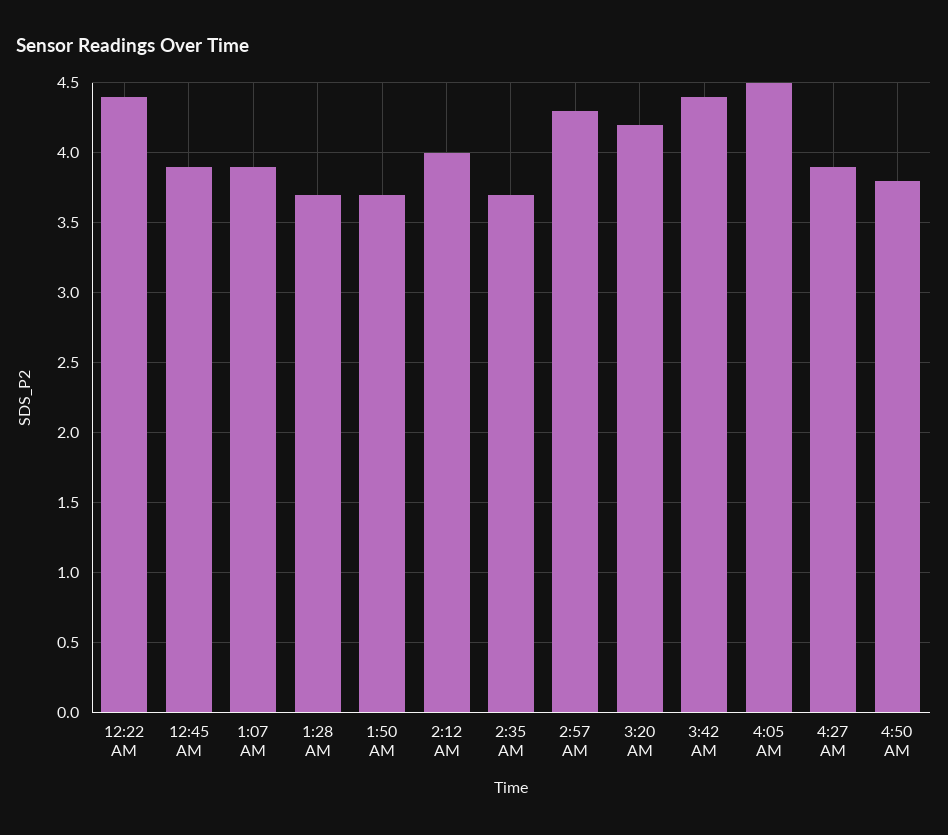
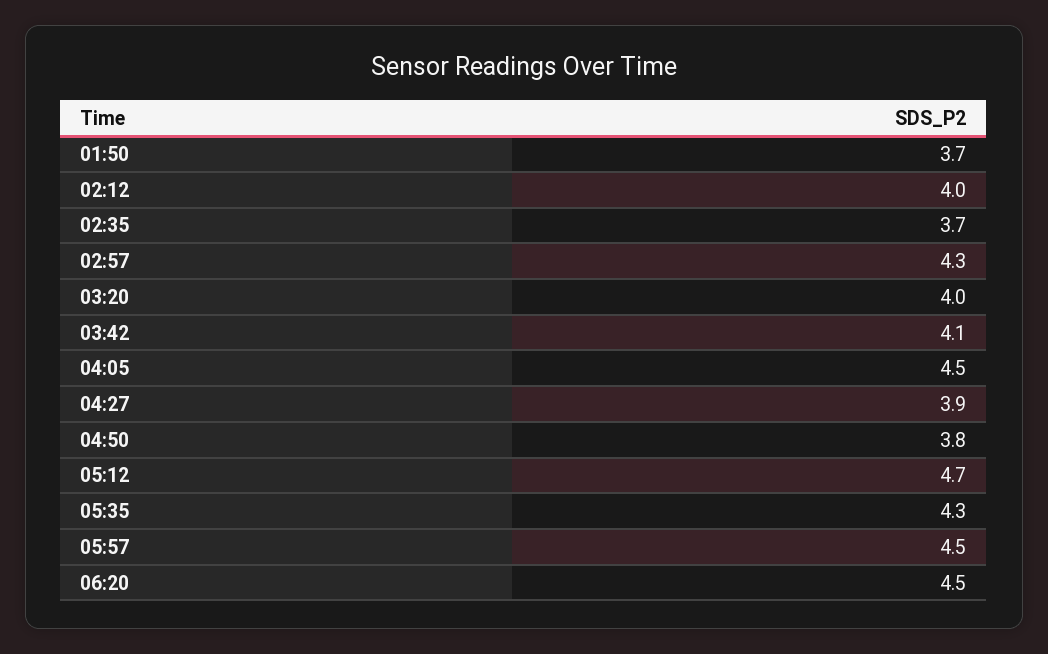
12:22 AM: 4.4 -> none
12:45 AM: 3.9 -> none
1:07 AM: 3.9 -> none
1:28 AM: 3.7 -> none
3:20 AM: 4.2 -> 4
3:42 AM: 4.4 -> 4.1
05:12: none -> 4.7
05:35: none -> 4.3
05:57: none -> 4.5
06:20: none -> 4.5

